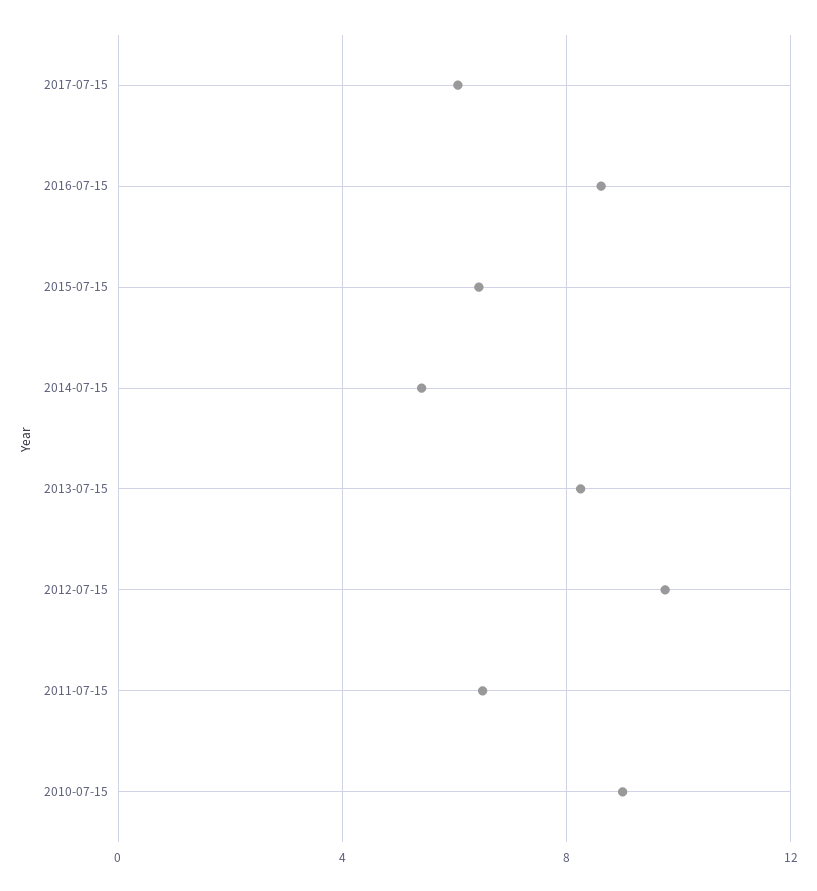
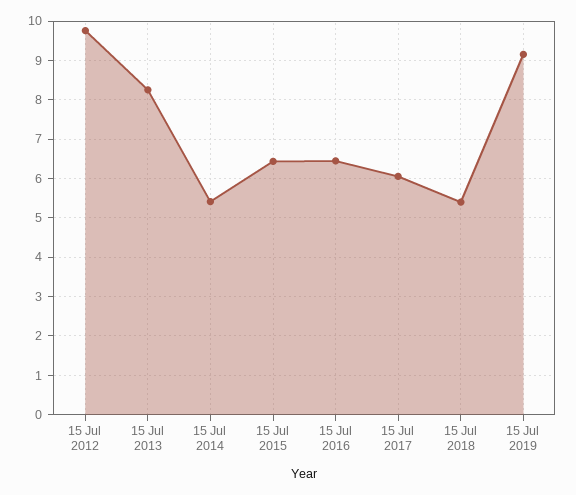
2016-07-15: 8.5 -> 6.4
2011-07-15: 6.5 -> none
2010-07-15: 9 -> none
15 Jul 2018: none -> 5.4
15 Jul 2019: none -> 9.2

